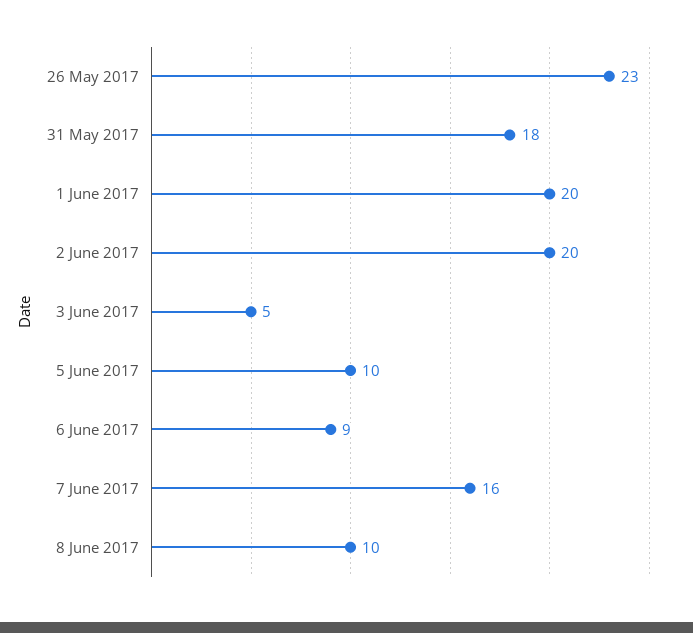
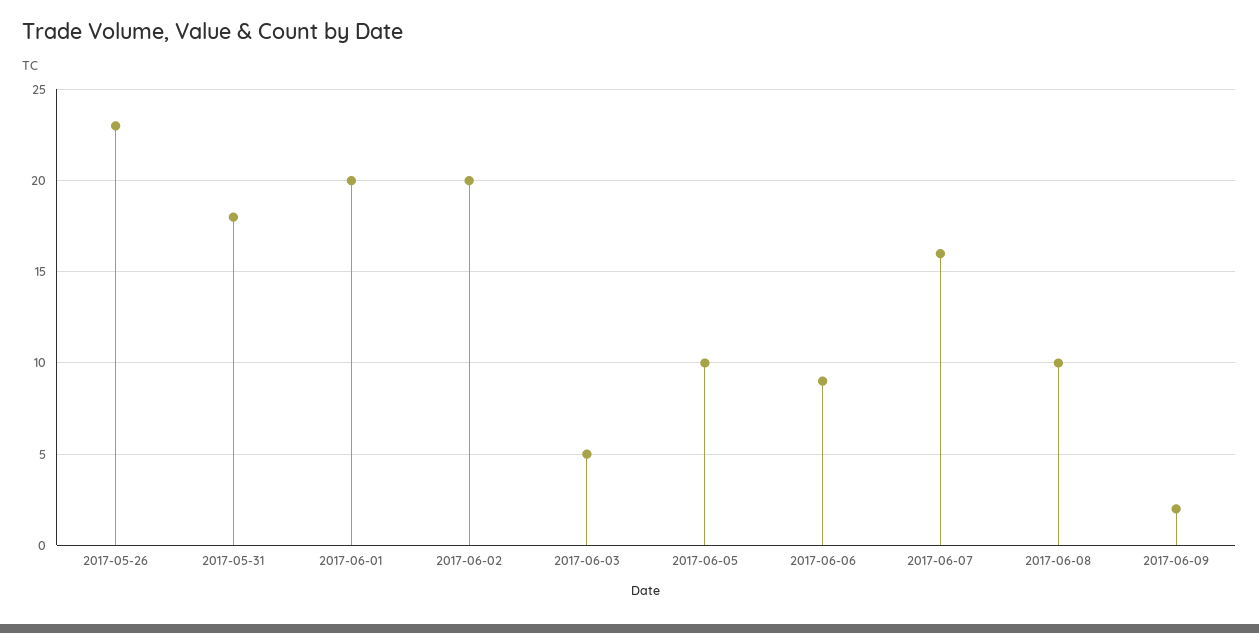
2017-06-09: none -> 2

